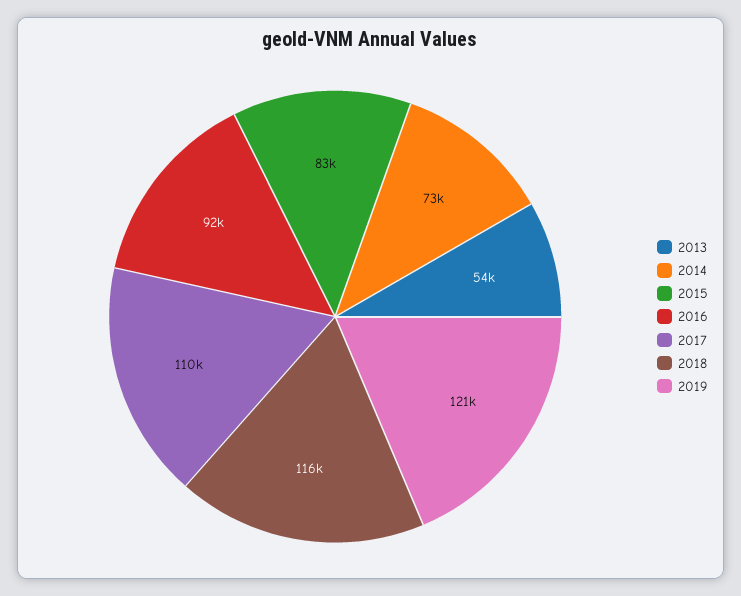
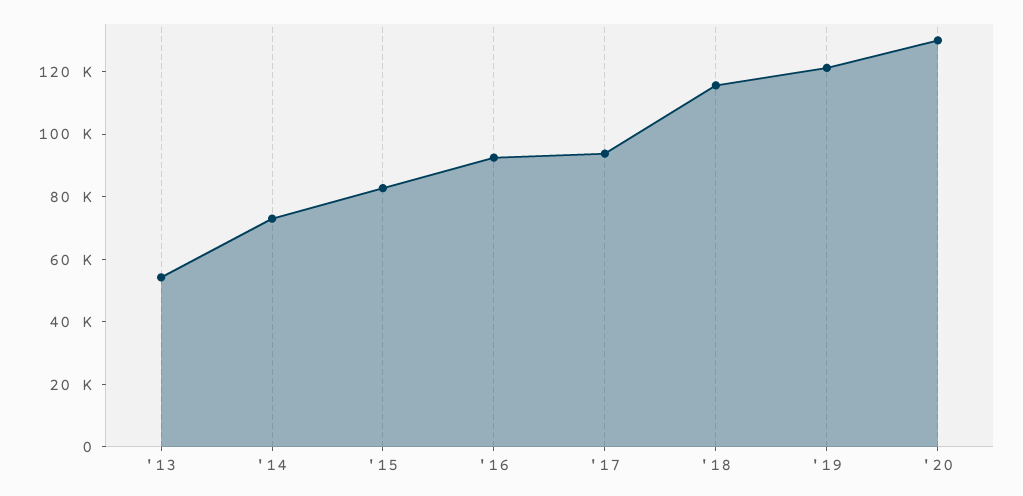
2017: 110000 -> 95000
'20: none -> 130000

